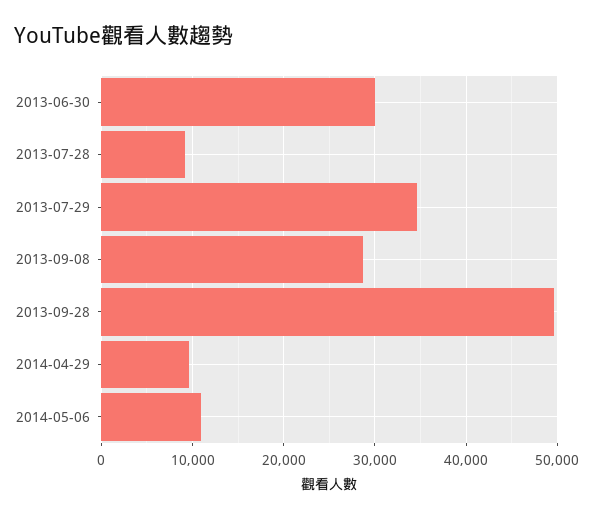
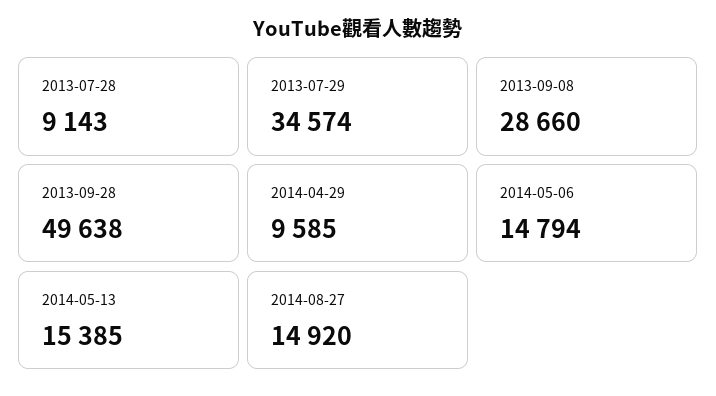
2013-06-30: 30000 -> none
2014-05-06: 11000 -> 14794
2014-05-13: none -> 15385
2014-08-27: none -> 14920

